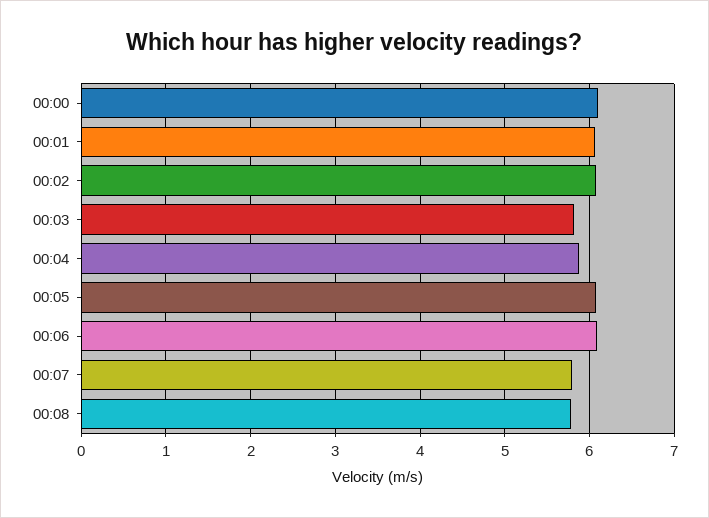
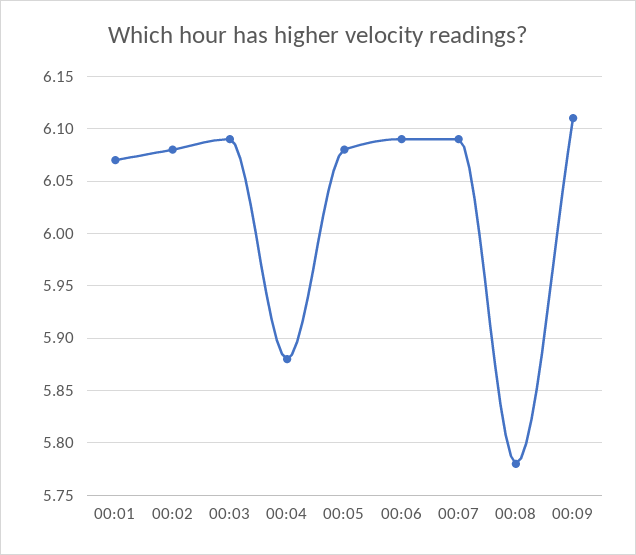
00:00: 6.1 -> none
00:03: 5.8 -> 6.09
00:07: 5.8 -> 6.09
00:09: none -> 6.11

